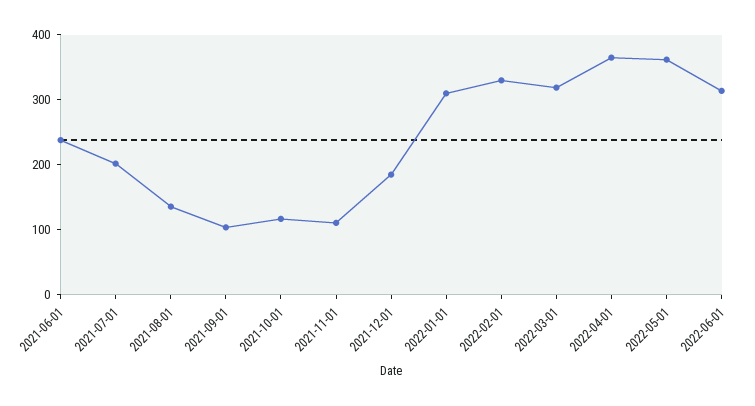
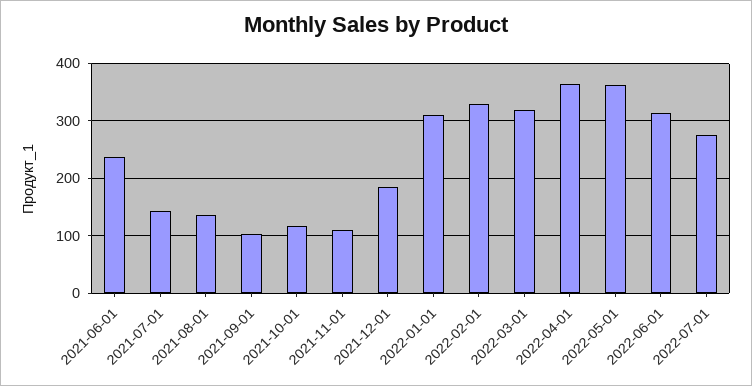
2021-07-01: 200 -> 140
2022-07-01: none -> 280

